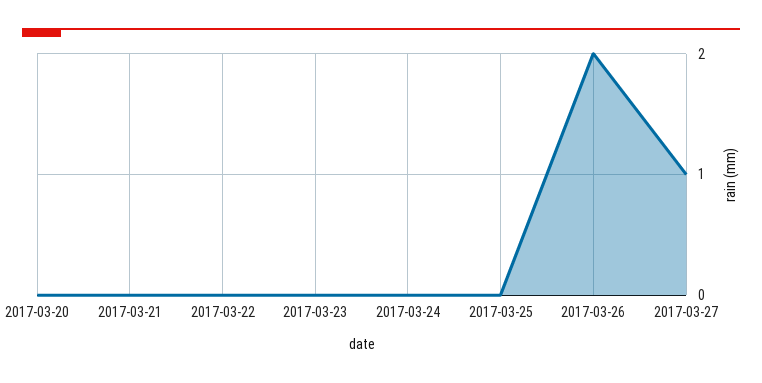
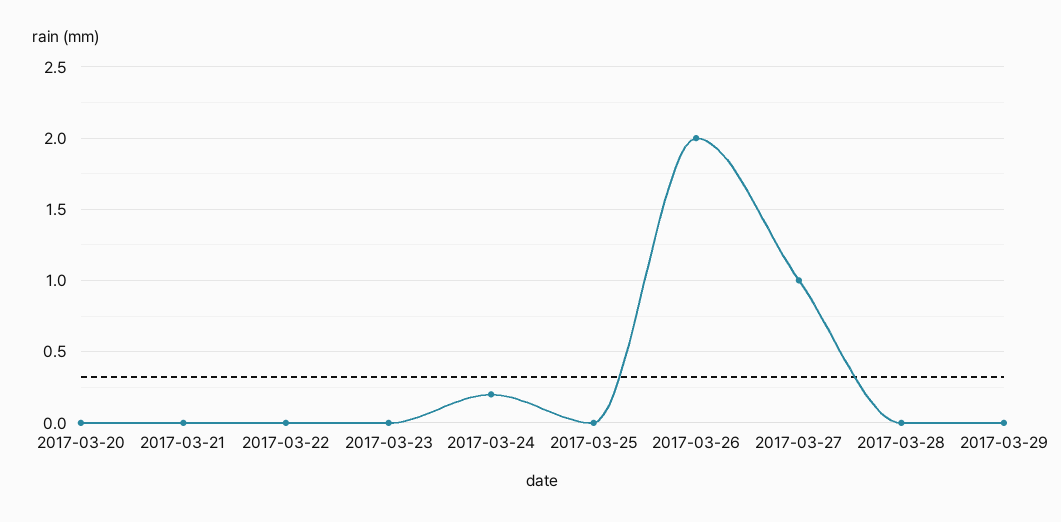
2017-03-24: 0 -> 0.2
2017-03-28: none -> 0
2017-03-29: none -> 0

